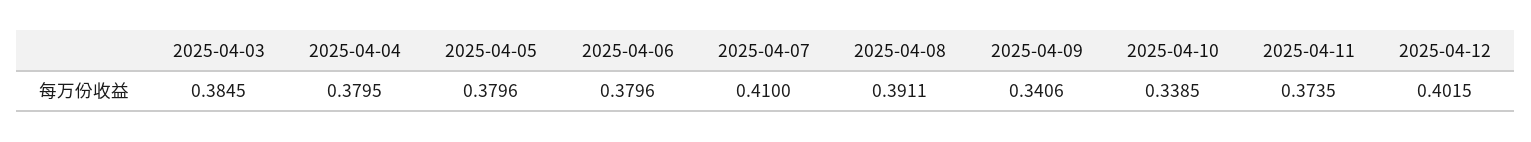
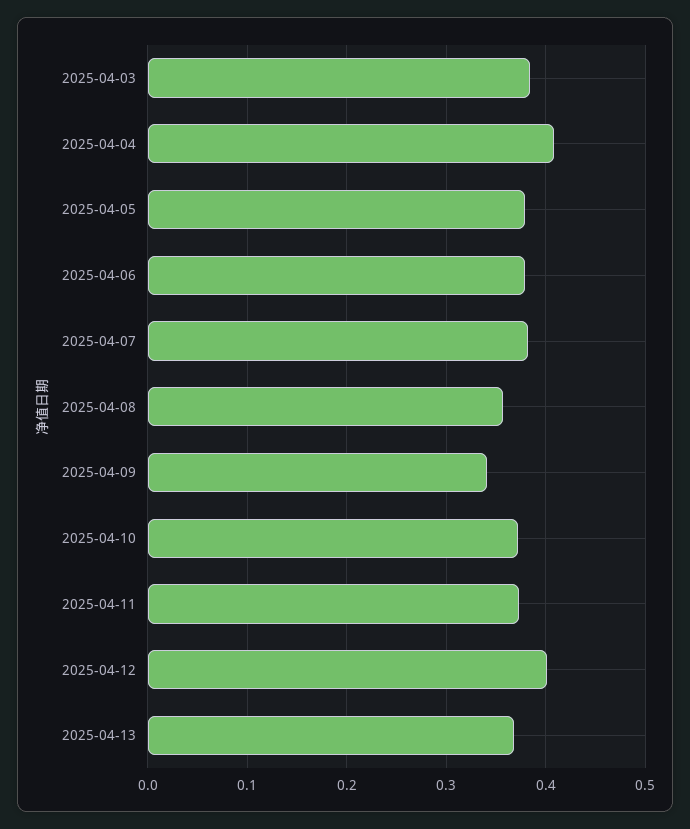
2025-04-04: 0.3795 -> 0.41
2025-04-07: 0.41 -> 0.38
2025-04-08: 0.3911 -> 0.36
2025-04-10: 0.3385 -> 0.37
2025-04-13: none -> 0.37

